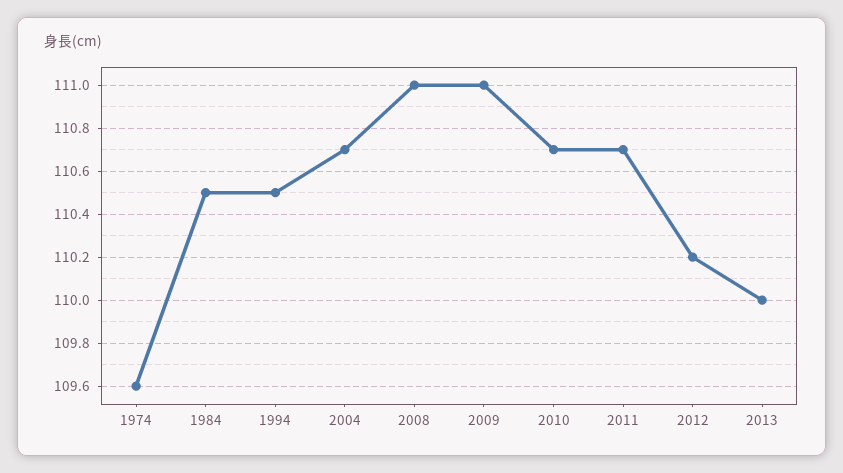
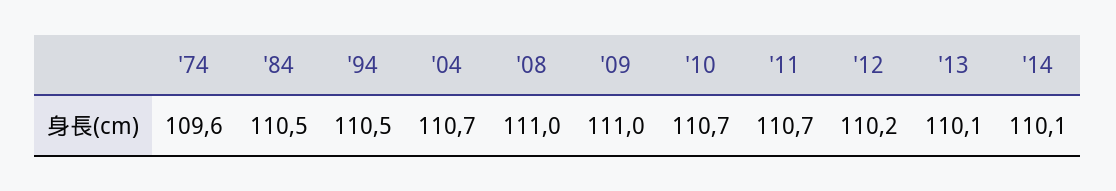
2013: 110 -> 110.1
'14: none -> 110.1

